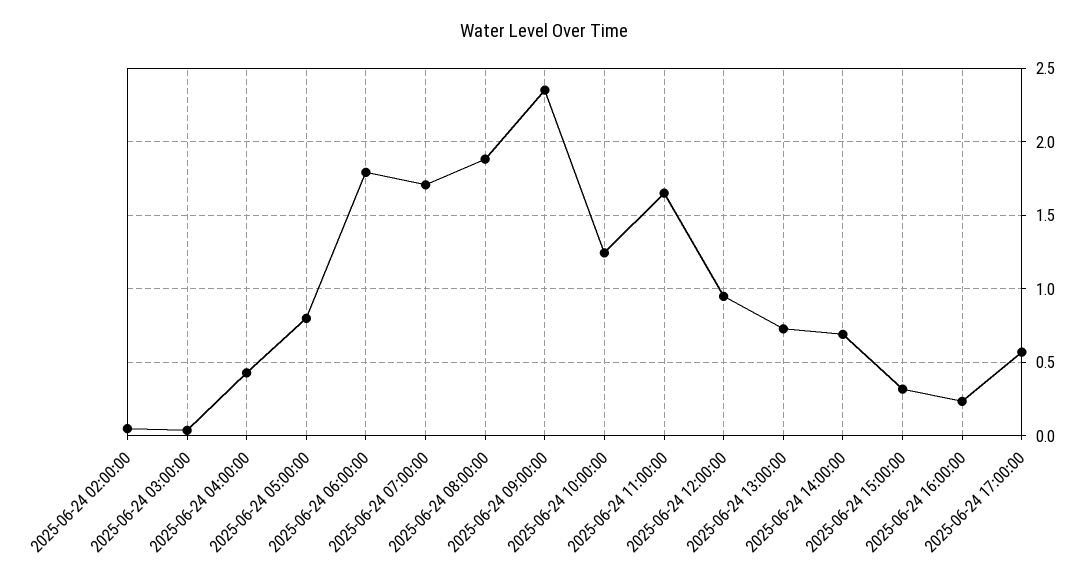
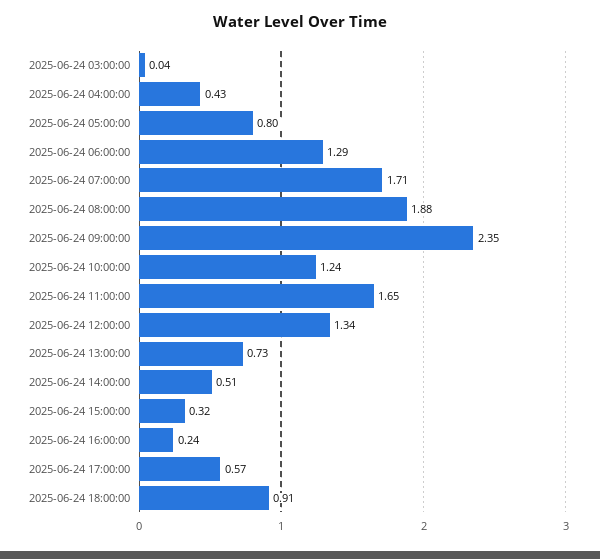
2025-06-24 02:00:00: 0.05 -> none
2025-06-24 06:00:00: 1.8 -> 1.29
2025-06-24 12:00:00: 0.95 -> 1.34
2025-06-24 14:00:00: 0.7 -> 0.51
2025-06-24 18:00:00: none -> 0.91

